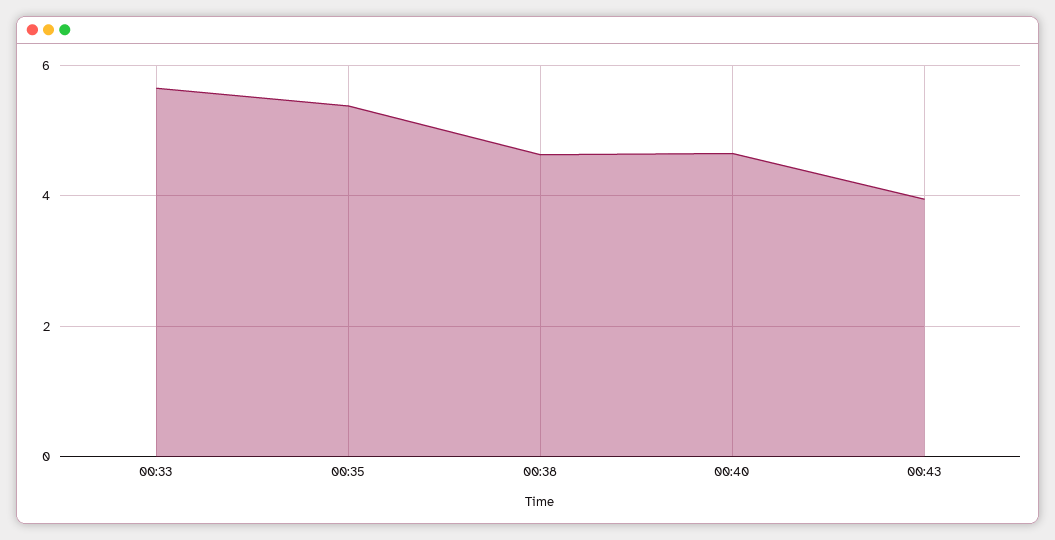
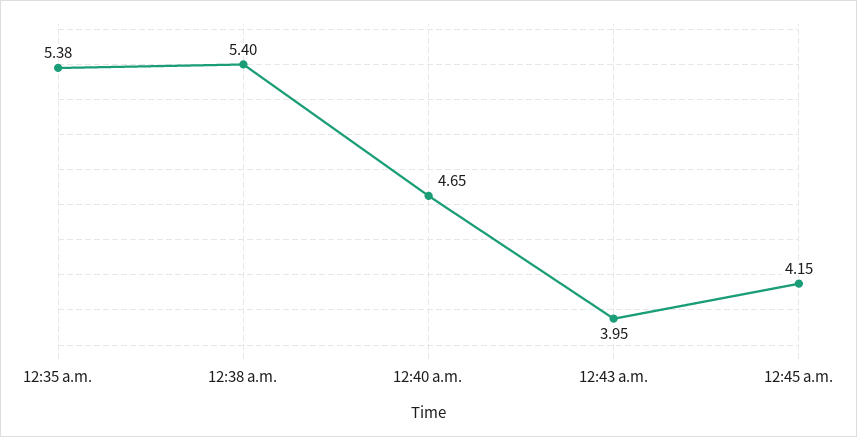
00:33: 5.6 -> none
00:38: 4.6 -> 5.4
12:45 a.m.: none -> 4.15

